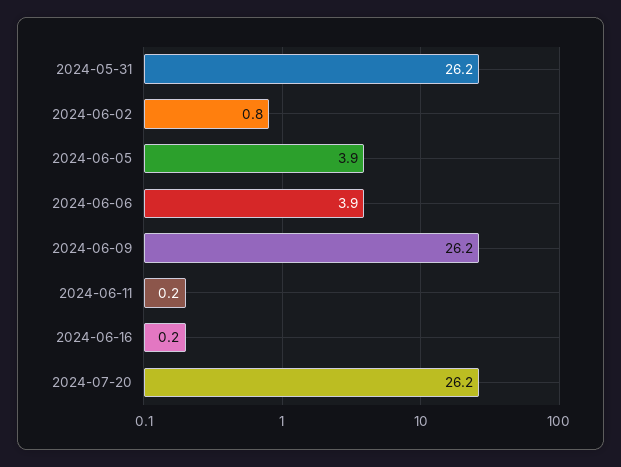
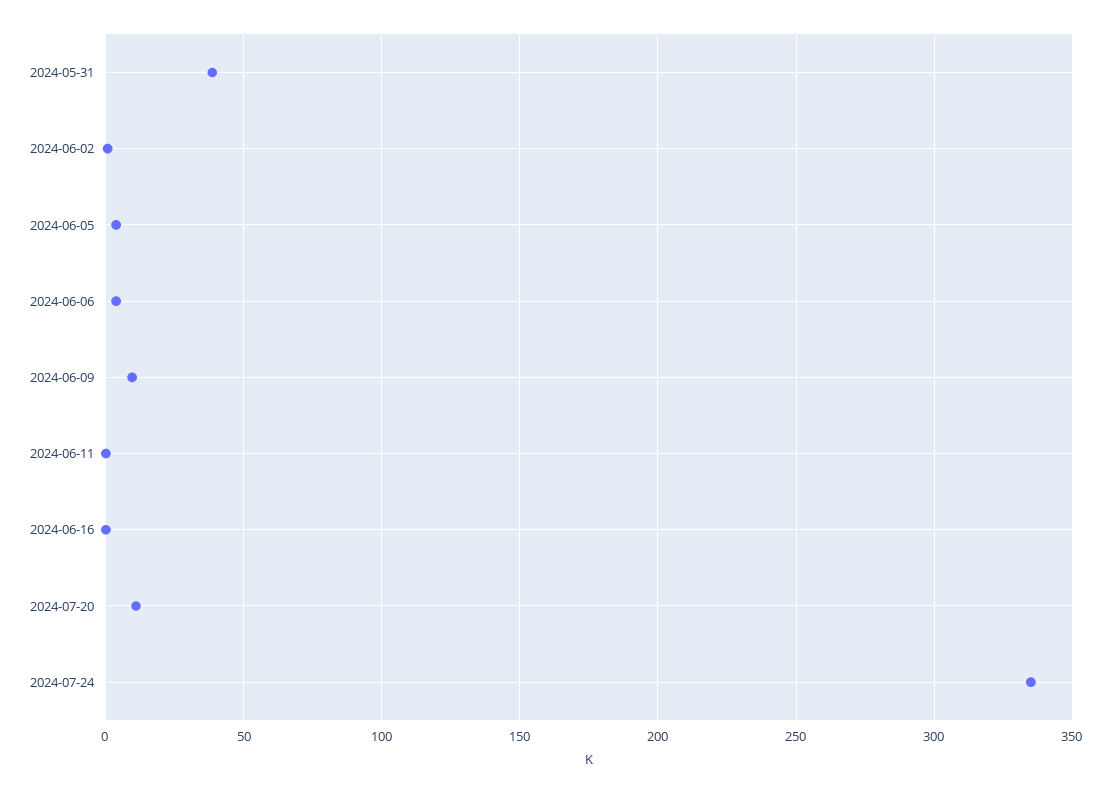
2024-05-31: 26.2 -> 40
2024-06-09: 26.2 -> 10
2024-07-20: 26.2 -> 10
2024-07-24: none -> 335

